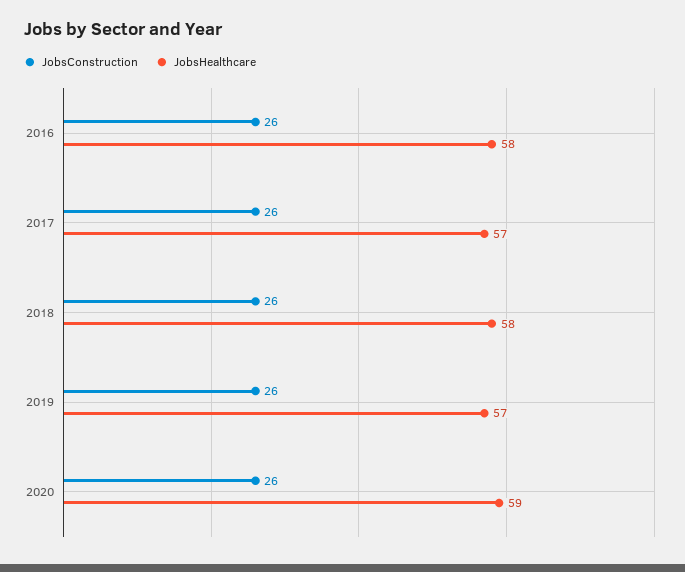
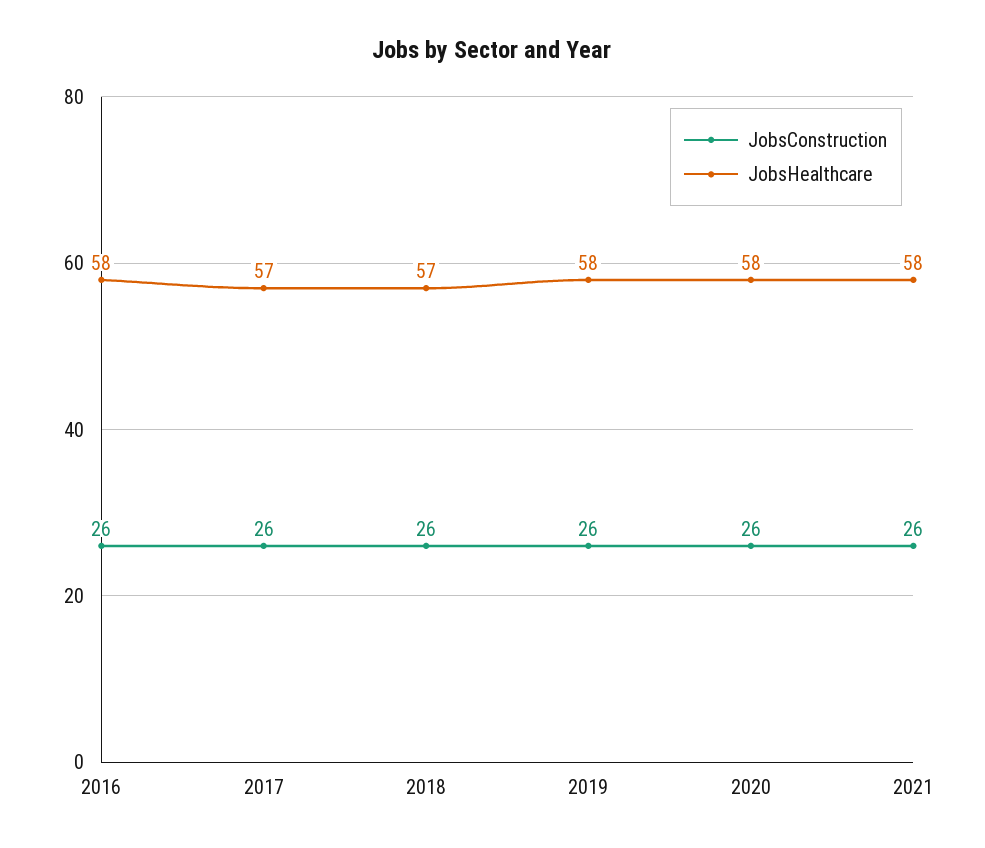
JobsHealthcare, 2018: 58 -> 57
JobsHealthcare, 2019: 57 -> 58
JobsHealthcare, 2020: 59 -> 58
JobsConstruction, 2021: none -> 26
JobsHealthcare, 2021: none -> 58

